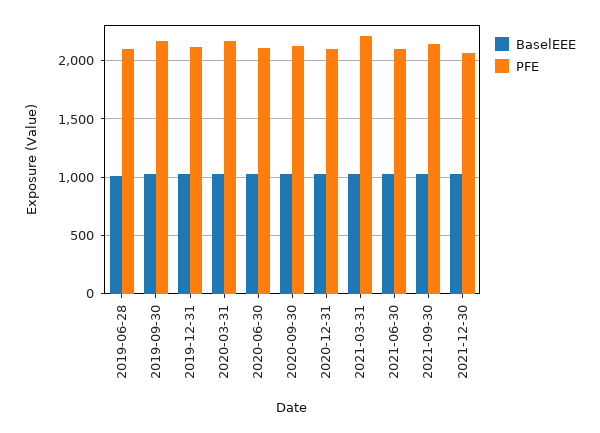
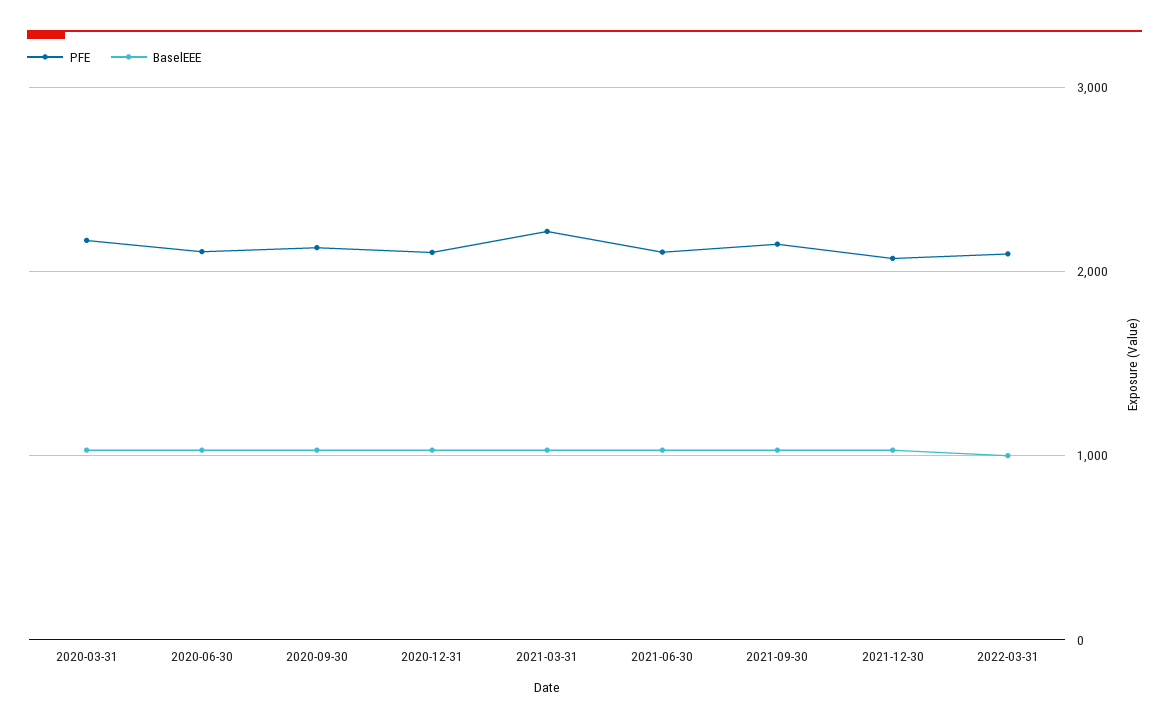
BaselEEE, 2019-06-28: 1000 -> none
PFE, 2019-06-28: 2100 -> none
BaselEEE, 2019-09-30: 1000 -> none
PFE, 2019-09-30: 2200 -> none
BaselEEE, 2019-12-31: 1000 -> none
PFE, 2019-12-31: 2100 -> none
PFE, 2022-03-31: none -> 2100
BaselEEE, 2022-03-31: none -> 1000

